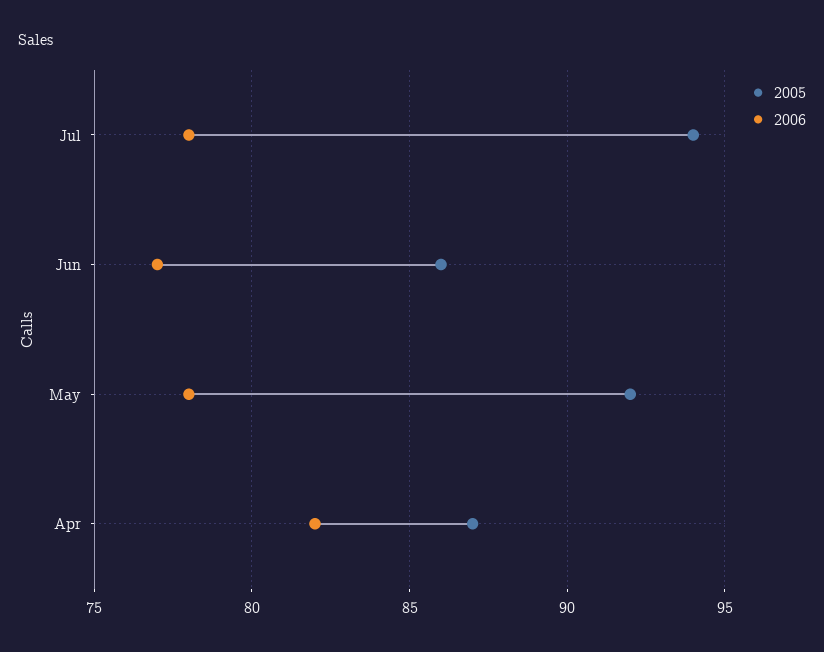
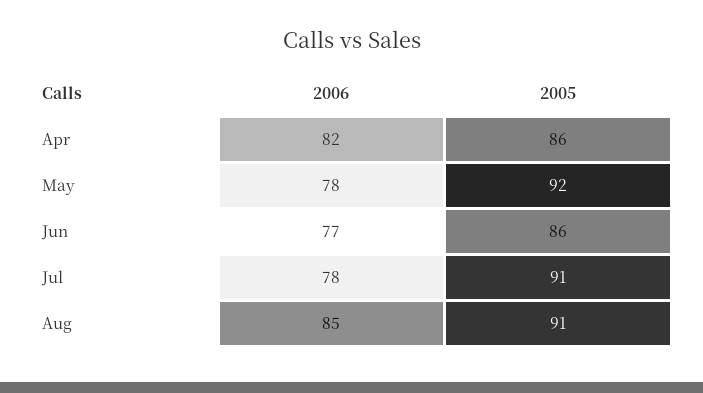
2005, Jul: 94 -> 91
2005, Apr: 87 -> 86
2006, Aug: none -> 85
2005, Aug: none -> 91

